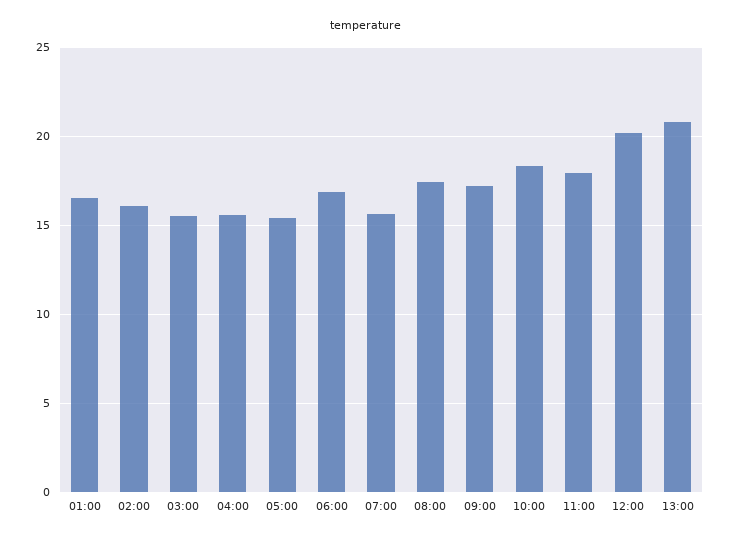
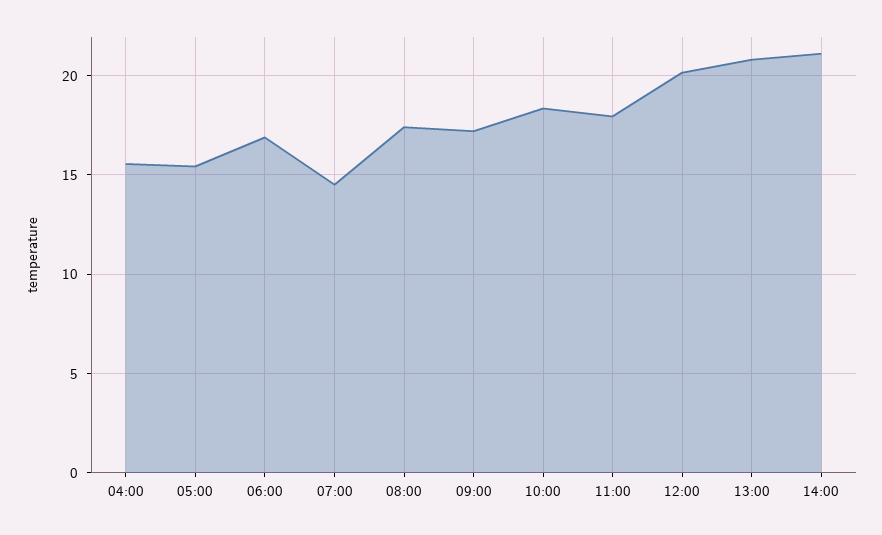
01:00: 16.5 -> none
02:00: 16 -> none
03:00: 15.5 -> none
07:00: 15.5 -> 14.5
14:00: none -> 21

